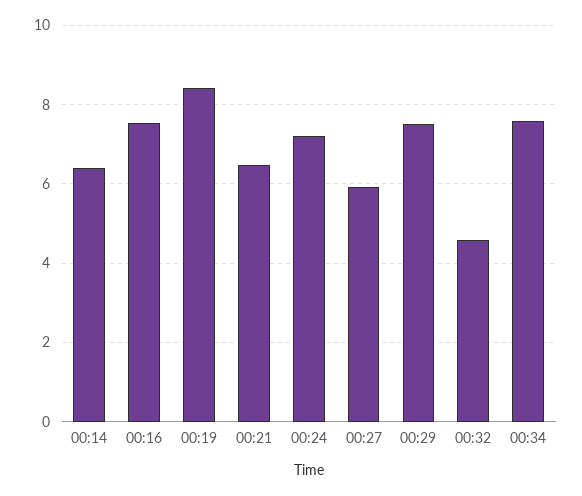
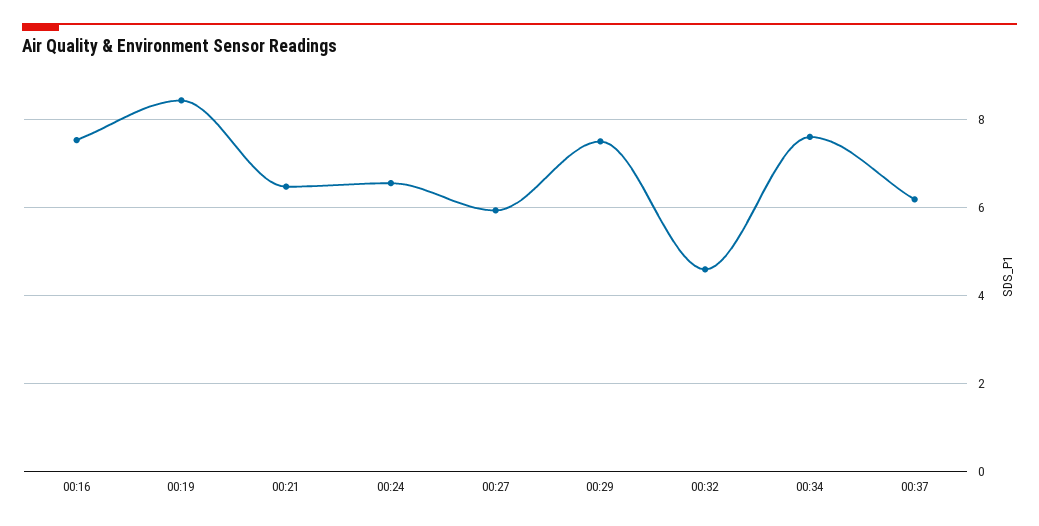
00:14: 6.4 -> none
00:24: 7.2 -> 6.6
00:37: none -> 6.2

